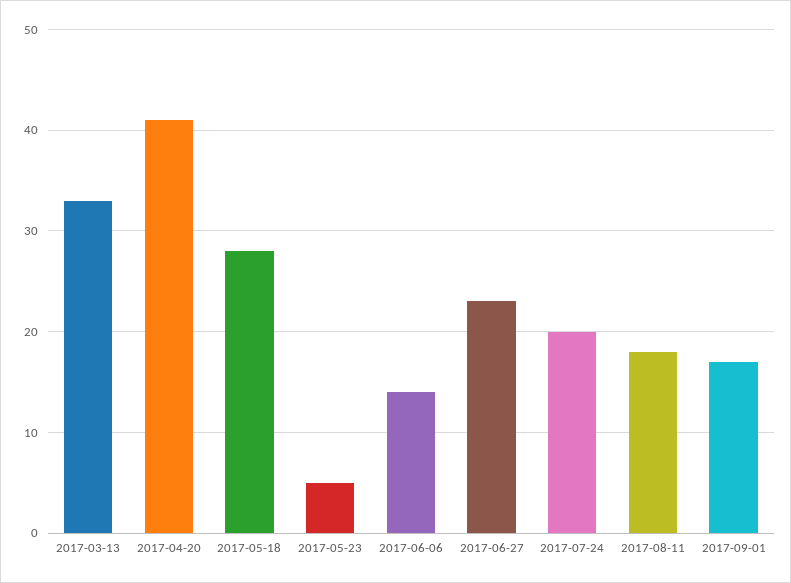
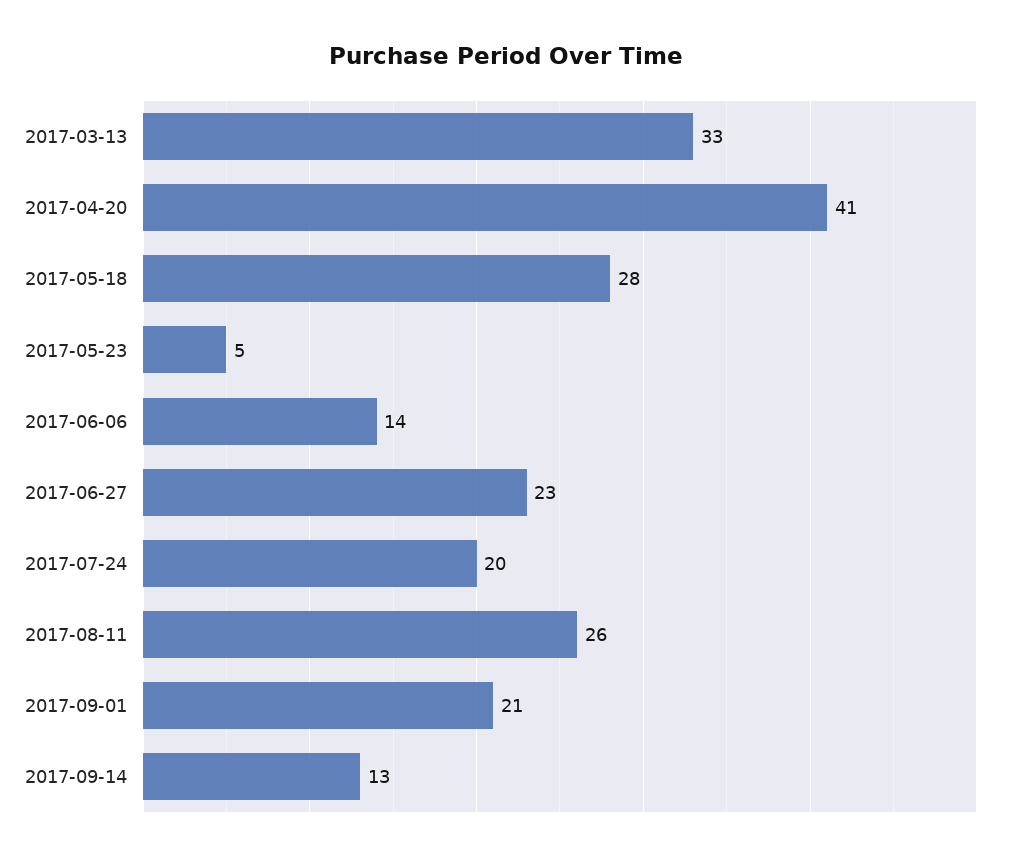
2017-08-11: 18 -> 26
2017-09-01: 17 -> 21
2017-09-14: none -> 13

